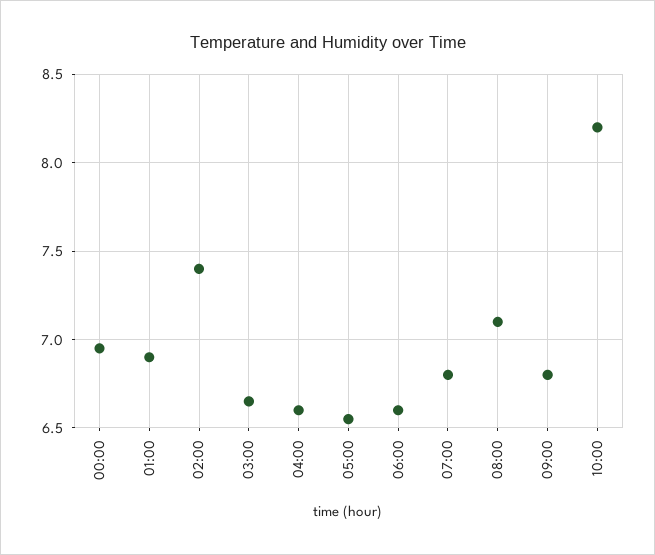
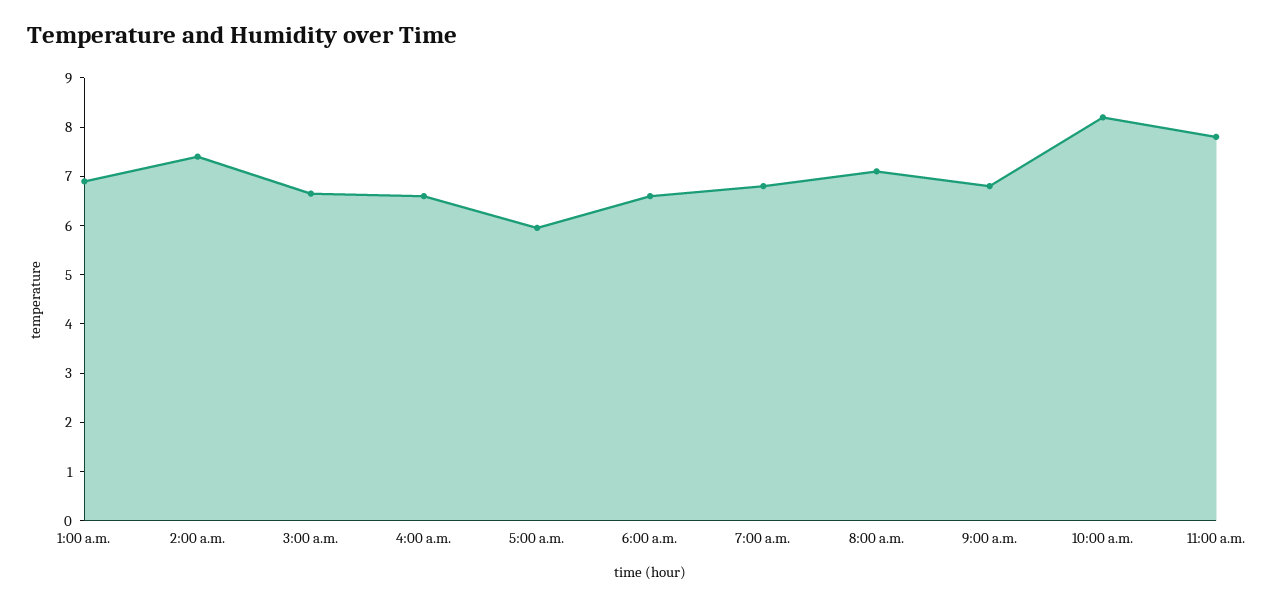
00:00: 6.95 -> none
05:00: 6.55 -> 6
11:00 a.m.: none -> 7.8

